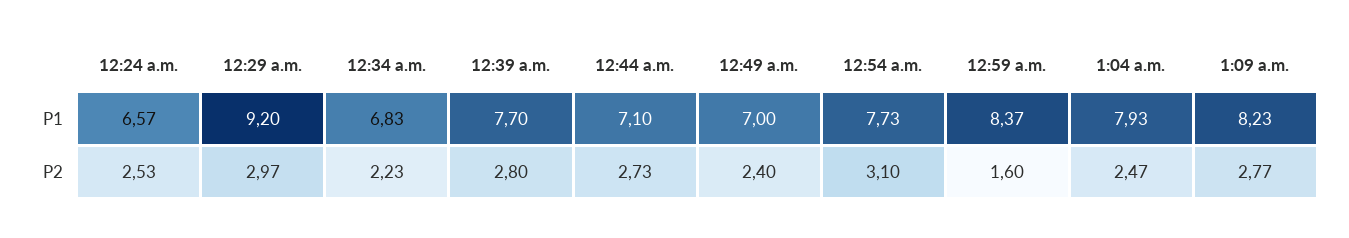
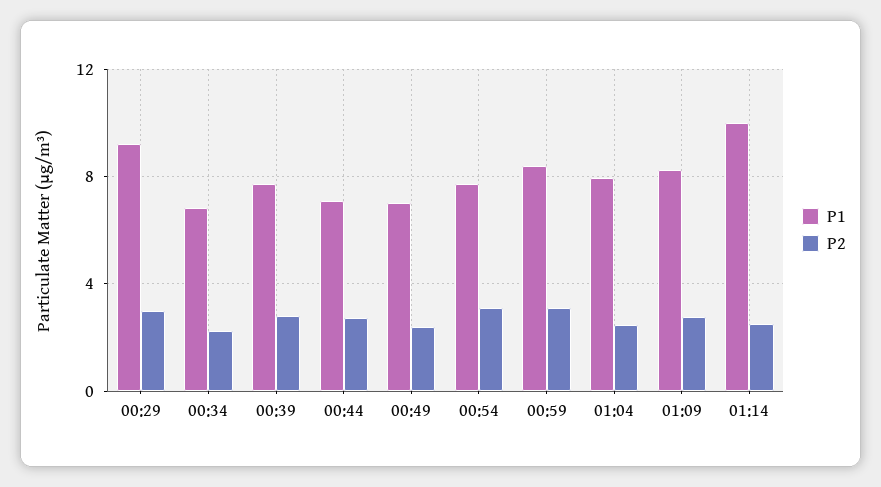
P1, 12:24 a.m.: 6.57 -> none
P2, 12:24 a.m.: 2.53 -> none
P2, 12:59 a.m.: 1.6 -> 3
P1, 01:14: none -> 10
P2, 01:14: none -> 2.5

